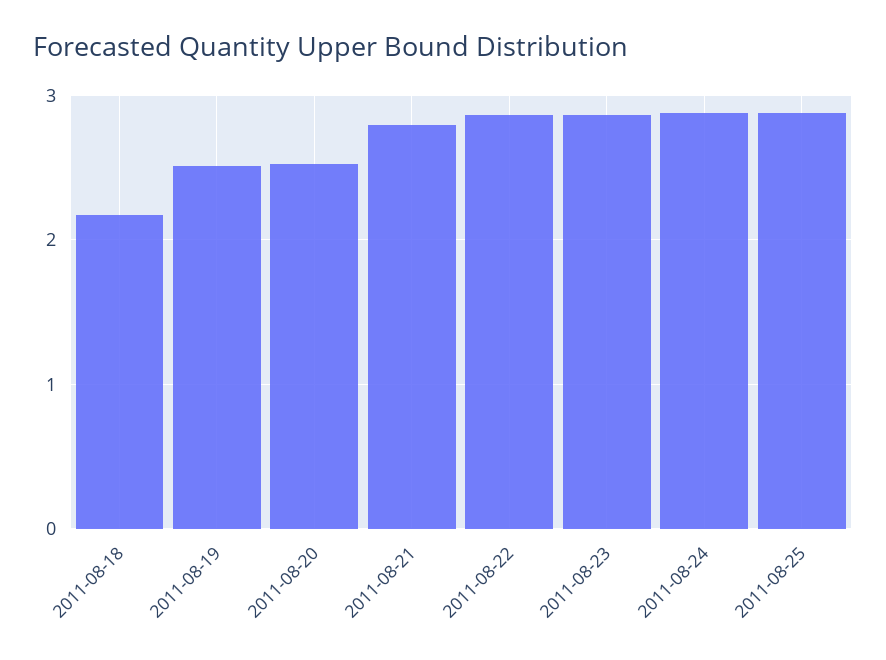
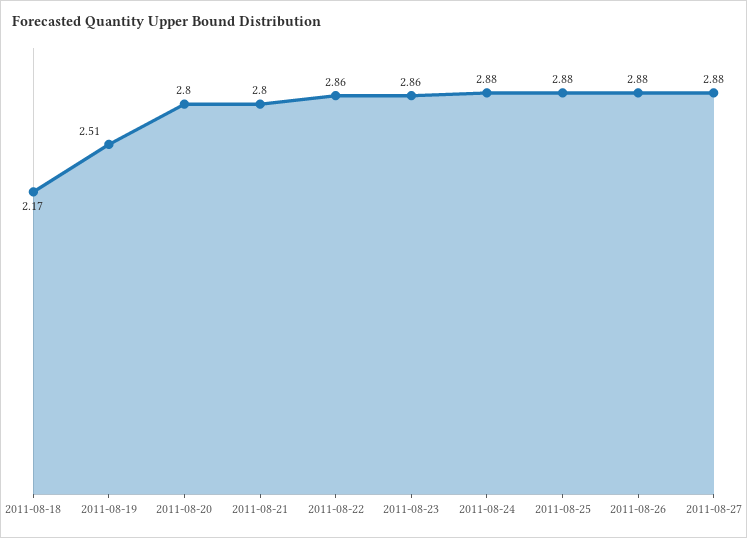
2011-08-20: 2.5 -> 2.8
2011-08-26: none -> 2.88
2011-08-27: none -> 2.88

